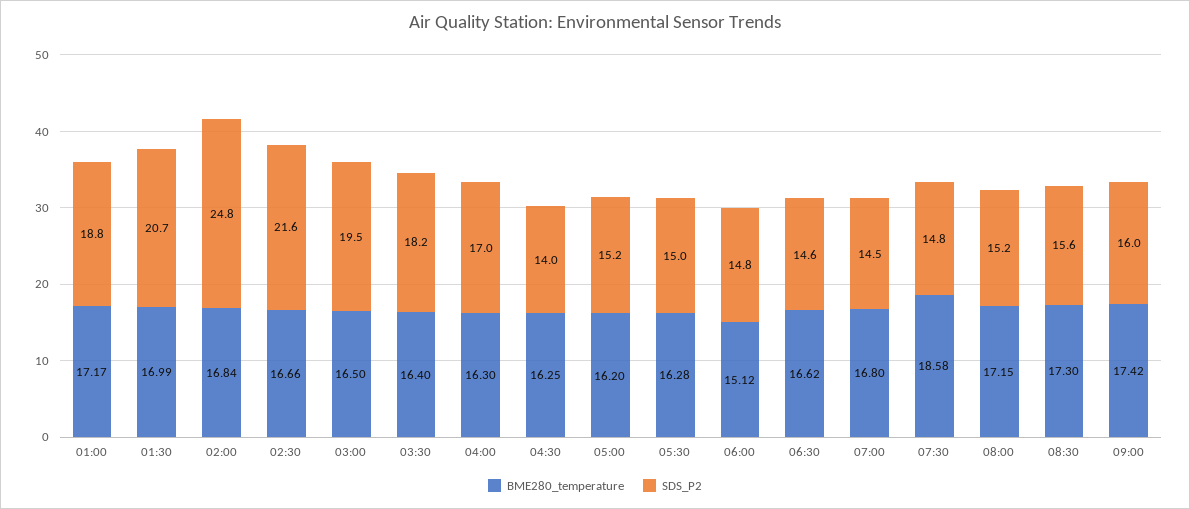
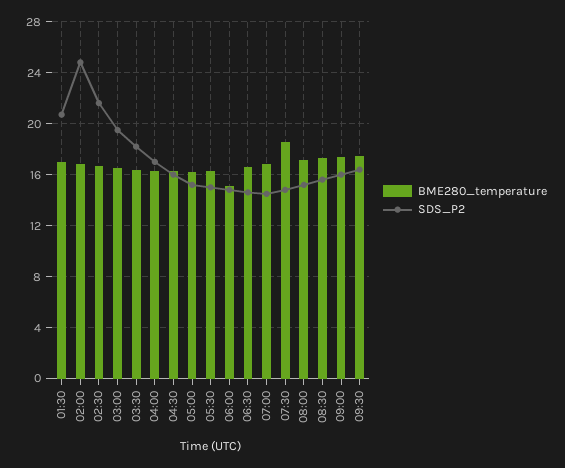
BME280_temperature, 01:00: 17.17 -> none
SDS_P2, 01:00: 18.8 -> none
SDS_P2, 04:30: 14 -> 16
BME280_temperature, 09:30: none -> 17.5
SDS_P2, 09:30: none -> 16.5

